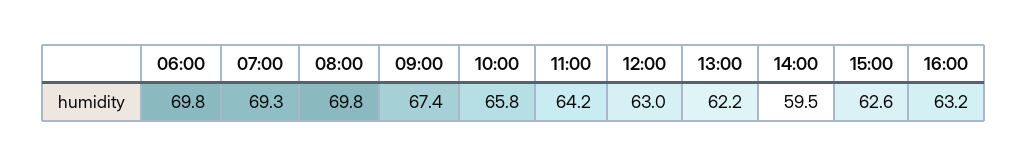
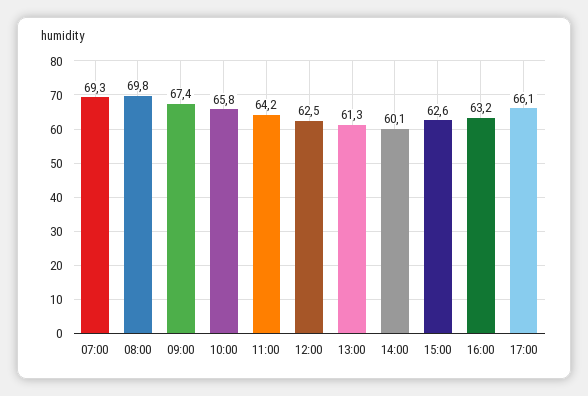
06:00: 69.8 -> none
12:00: 63 -> 62.5
13:00: 62.2 -> 61.3
14:00: 59.5 -> 60.1
17:00: none -> 66.1

